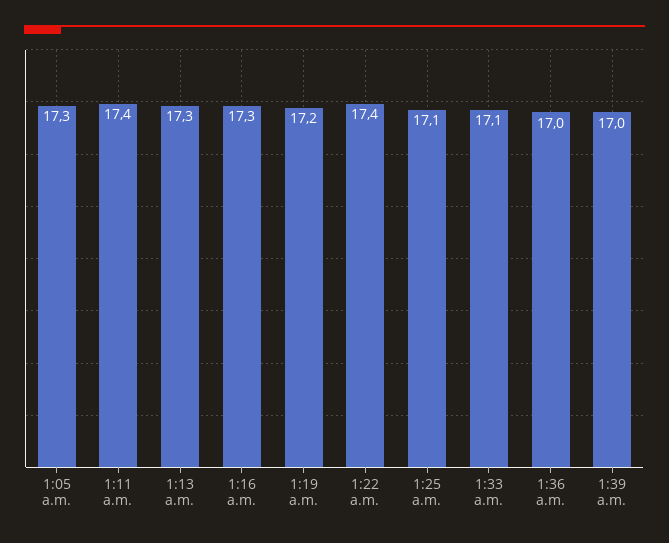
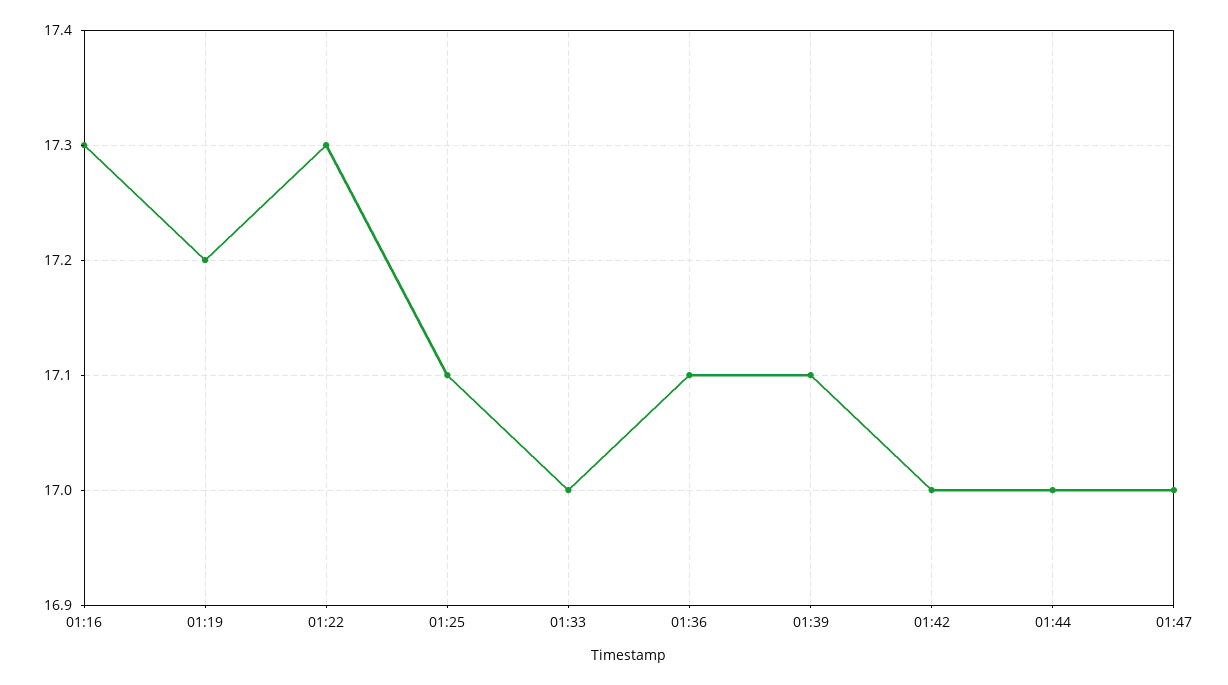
1:05 a.m.: 17.3 -> none
1:11 a.m.: 17.4 -> none
1:13 a.m.: 17.3 -> none
1:22 a.m.: 17.4 -> 17.3
1:33 a.m.: 17.1 -> 17
1:36 a.m.: 17 -> 17.1
1:39 a.m.: 17 -> 17.1
01:42: none -> 17
01:44: none -> 17
01:47: none -> 17

